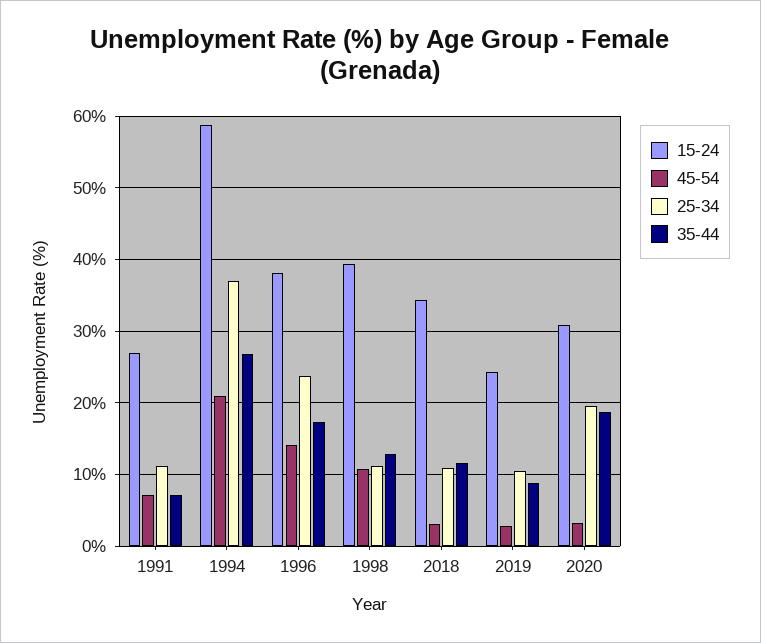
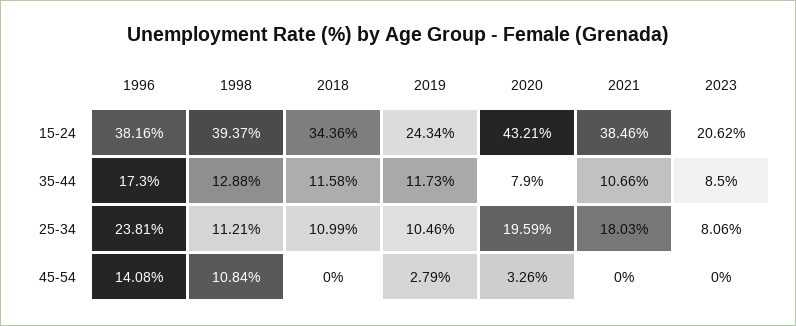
15-24, 1991: 27 -> none
45-54, 1991: 7 -> none
25-34, 1991: 11 -> none
35-44, 1991: 7 -> none
15-24, 1994: 59 -> none
45-54, 1994: 21 -> none
25-34, 1994: 37 -> none
35-44, 1994: 27 -> none
45-54, 2018: 3 -> 0
35-44, 2019: 9 -> 11.73
15-24, 2020: 31 -> 43.21
35-44, 2020: 19 -> 7.9
15-24, 2021: none -> 38.46
15-24, 2023: none -> 20.62
35-44, 2021: none -> 10.66
35-44, 2023: none -> 8.5
25-34, 2021: none -> 18.03
25-34, 2023: none -> 8.06
45-54, 2021: none -> 0
45-54, 2023: none -> 0

